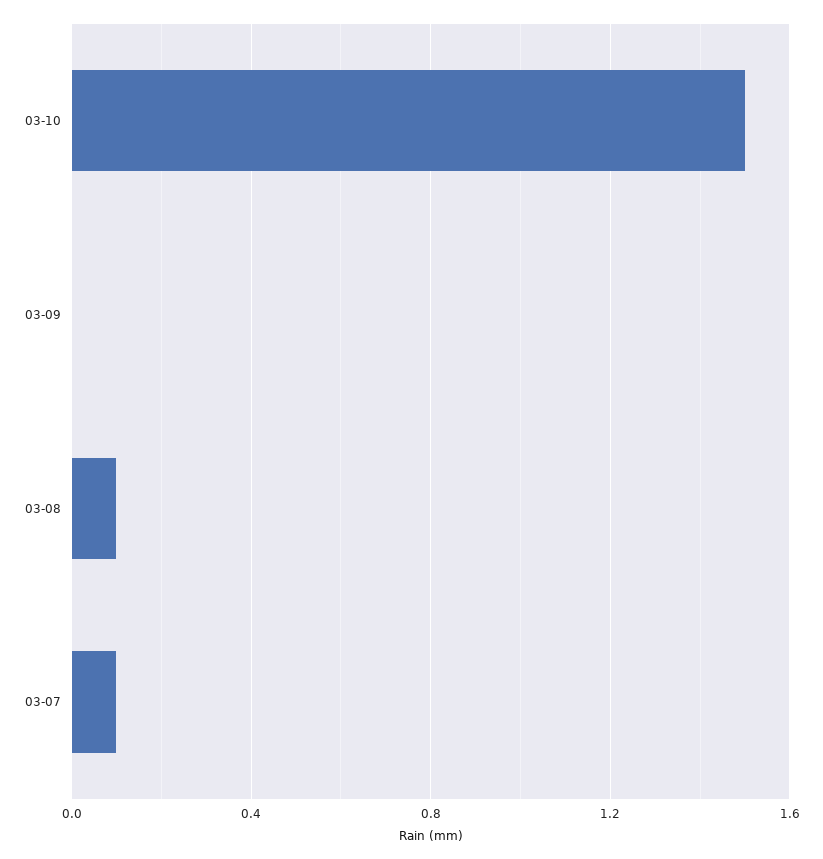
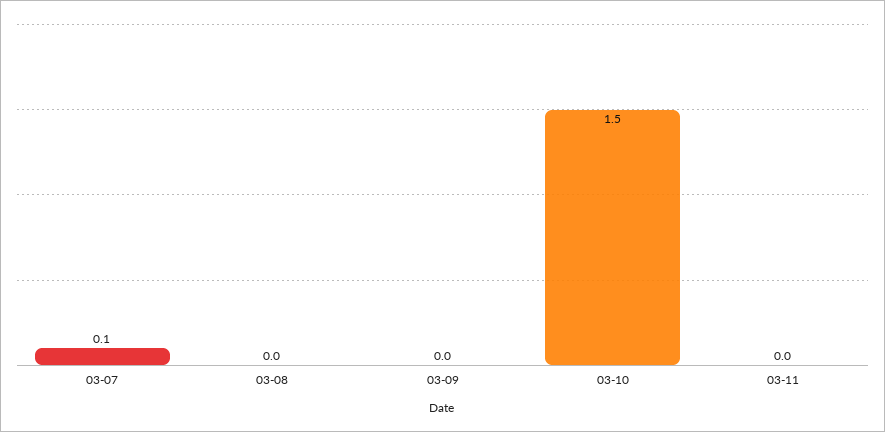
03-08: 0.1 -> 0
03-11: none -> 0

